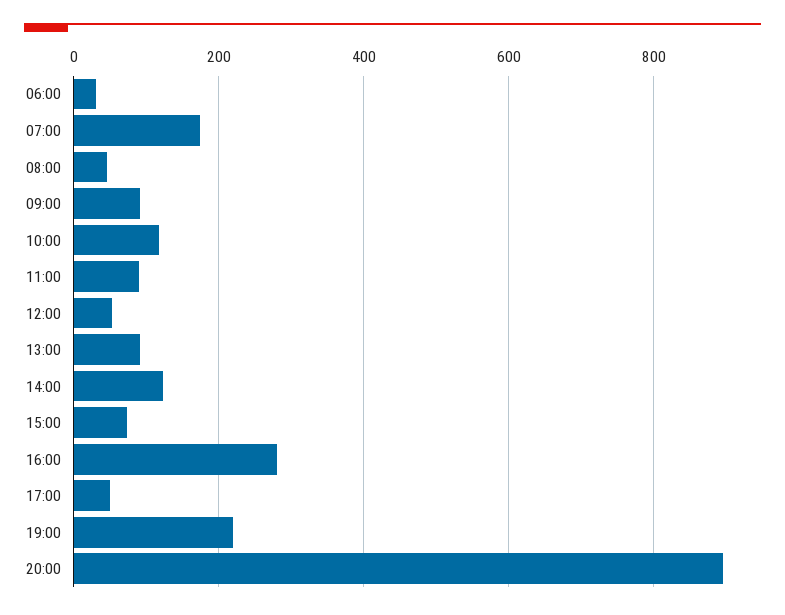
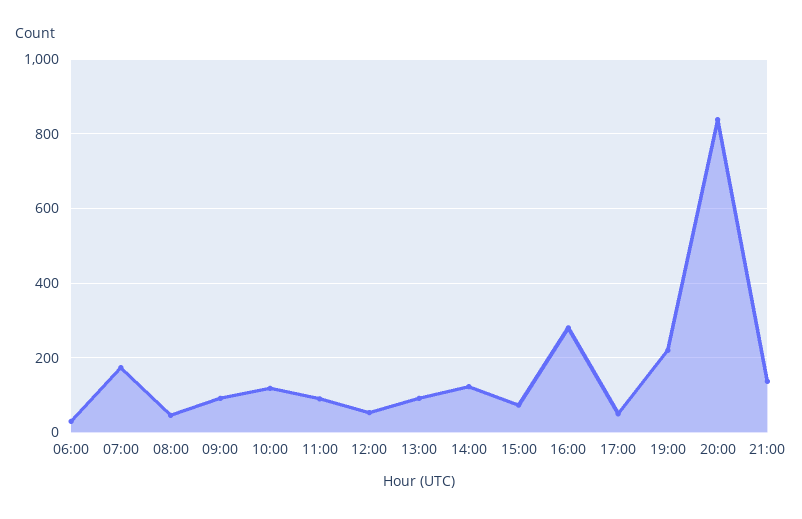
20:00: 900 -> 840
21:00: none -> 140

